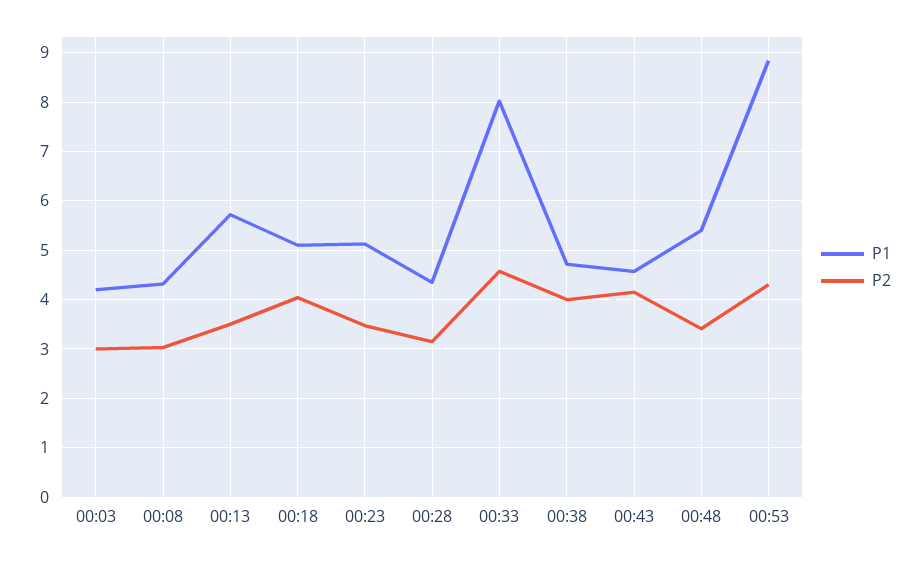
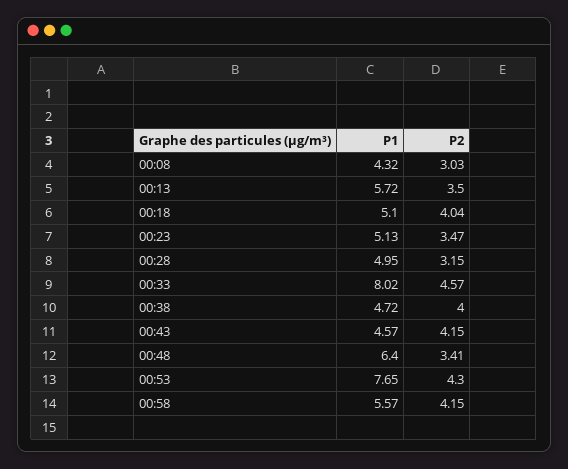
P1, 00:03: 4.2 -> none
P2, 00:03: 3 -> none
P1, 00:28: 4.4 -> 4.95
P1, 00:48: 5.4 -> 6.4
P1, 00:53: 8.8 -> 7.65
P1, 00:58: none -> 5.57
P2, 00:58: none -> 4.15

